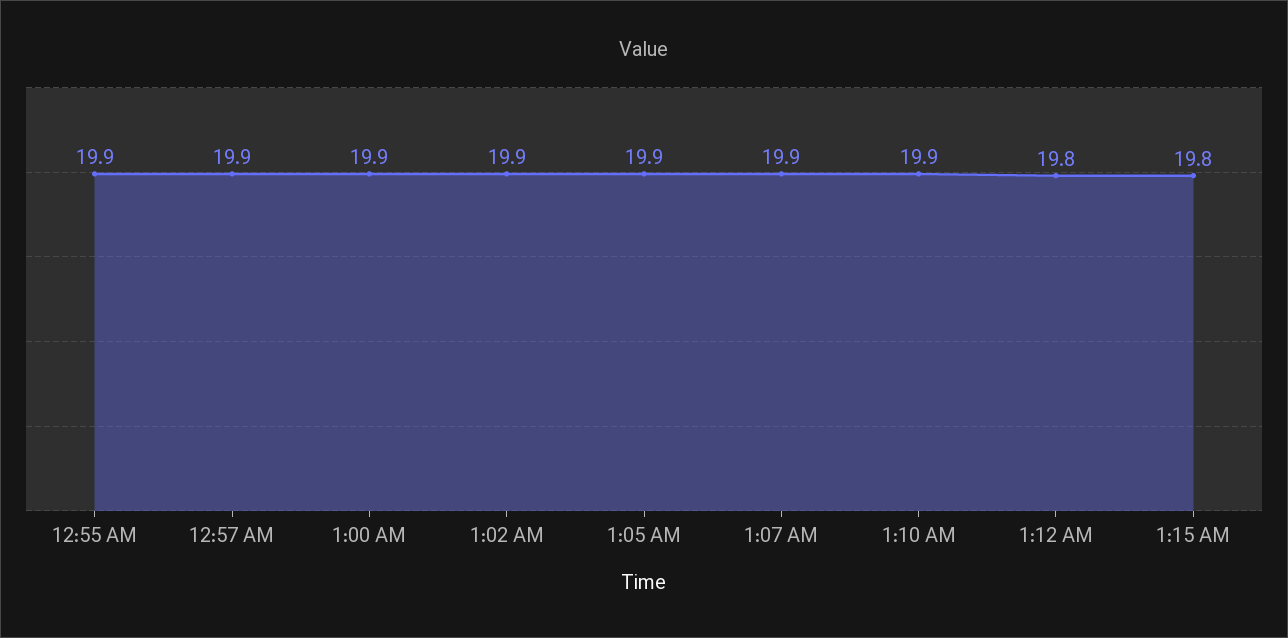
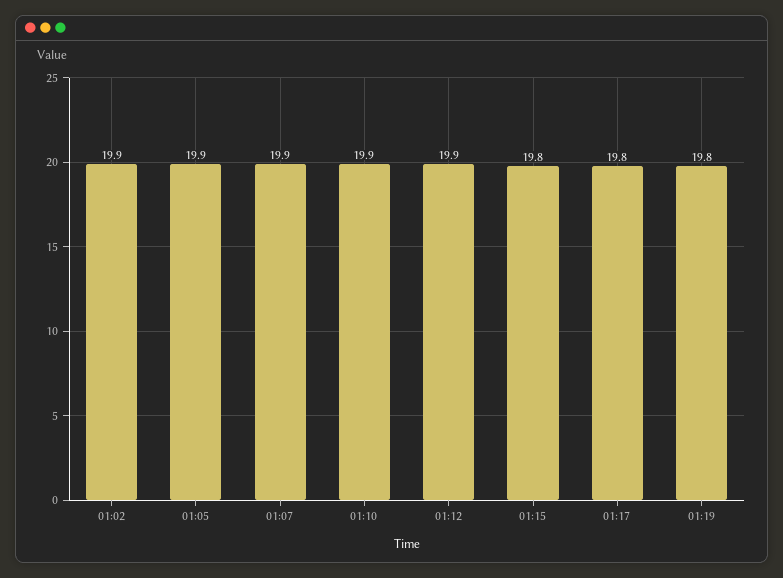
12:55 AM: 19.9 -> none
12:57 AM: 19.9 -> none
1:00 AM: 19.9 -> none
1:12 AM: 19.8 -> 19.9
01:17: none -> 19.8
01:19: none -> 19.8

